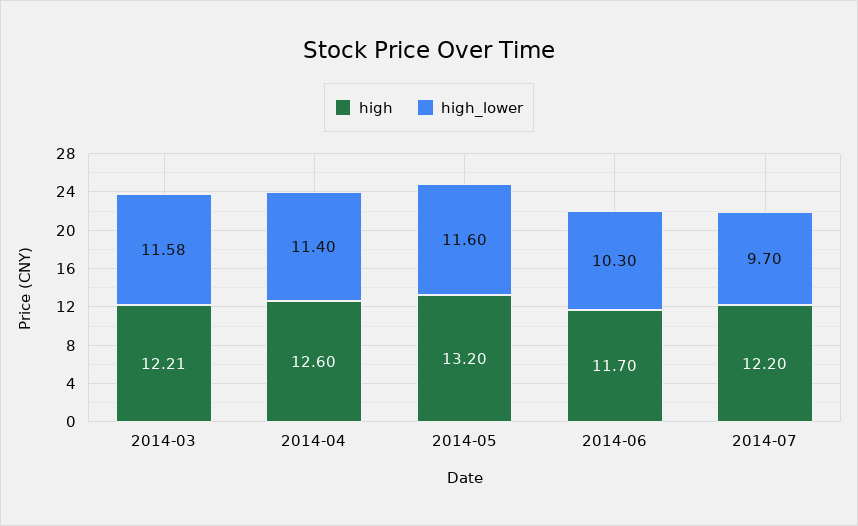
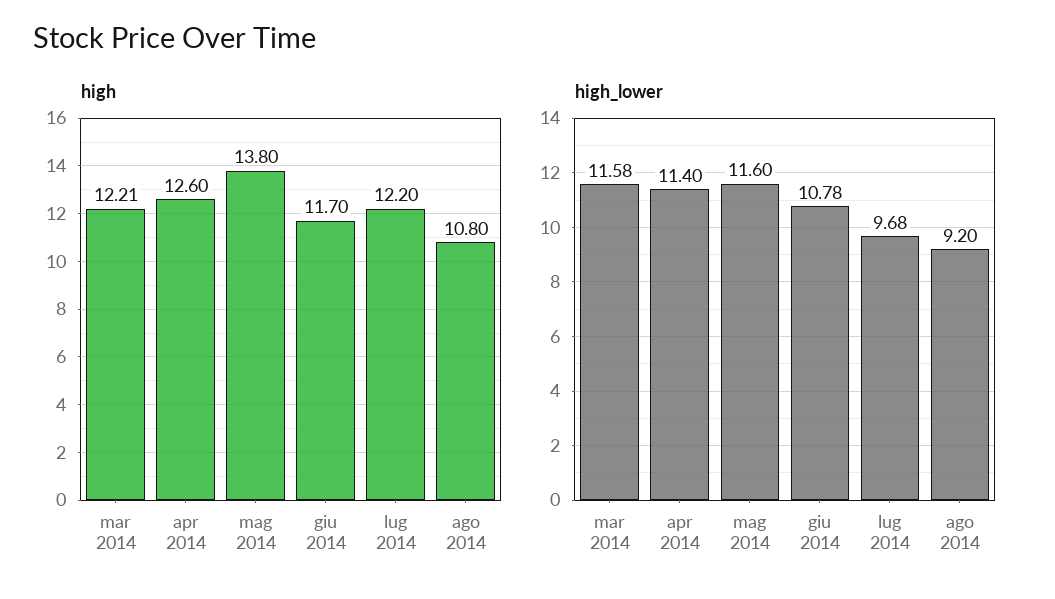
high, 2014-05: 13.2 -> 13.8
high_lower, 2014-06: 10.3 -> 10.78
high_lower, 2014-07: 9.7 -> 9.68
high, ago 2014: none -> 10.8
high_lower, ago 2014: none -> 9.2

